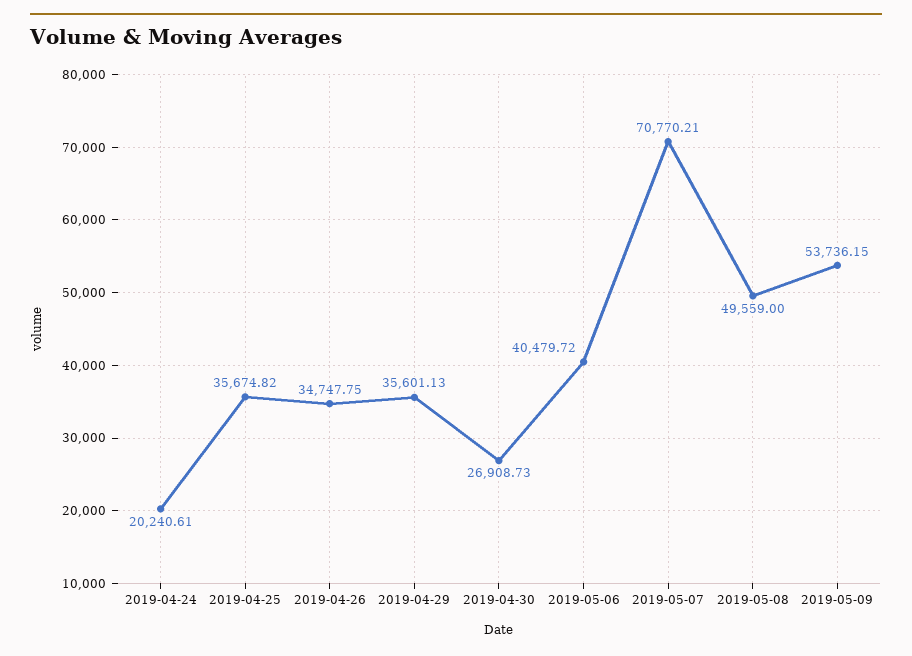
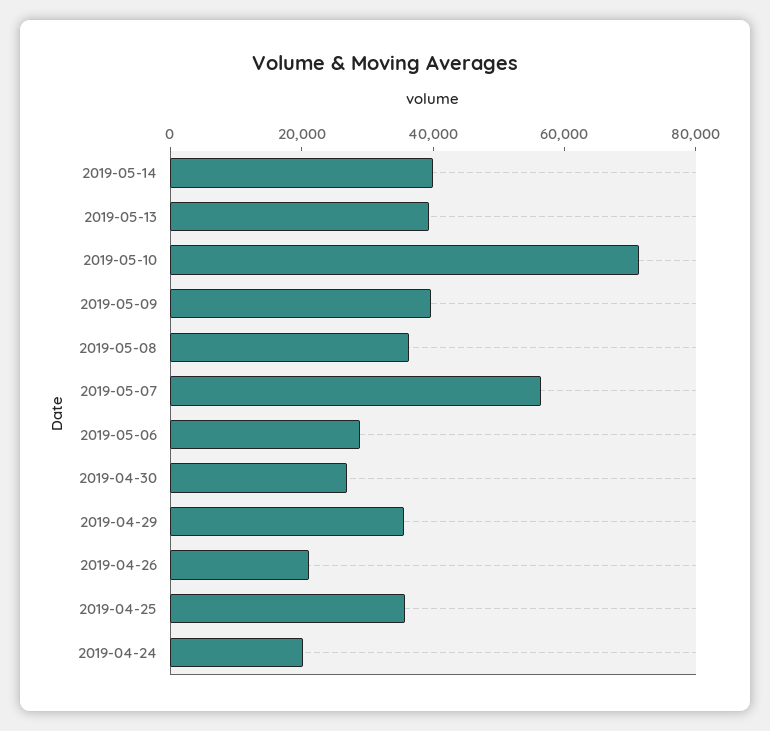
2019-04-26: 34747.75 -> 20000
2019-05-06: 40479.72 -> 30000
2019-05-07: 70770.21 -> 55000
2019-05-08: 49559 -> 35000
2019-05-09: 53736.15 -> 40000
2019-05-14: none -> 40000
2019-05-13: none -> 40000
2019-05-10: none -> 70000

